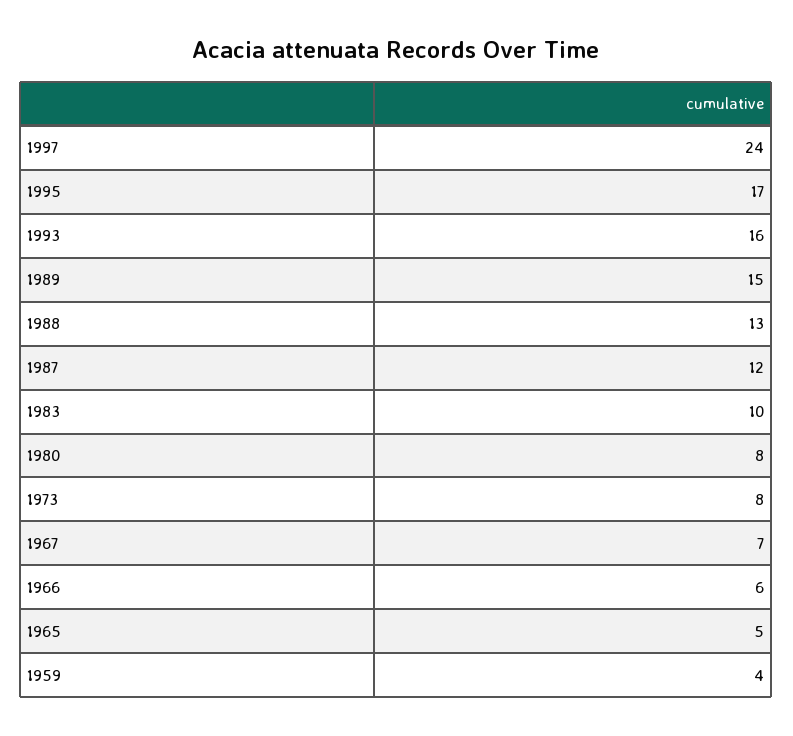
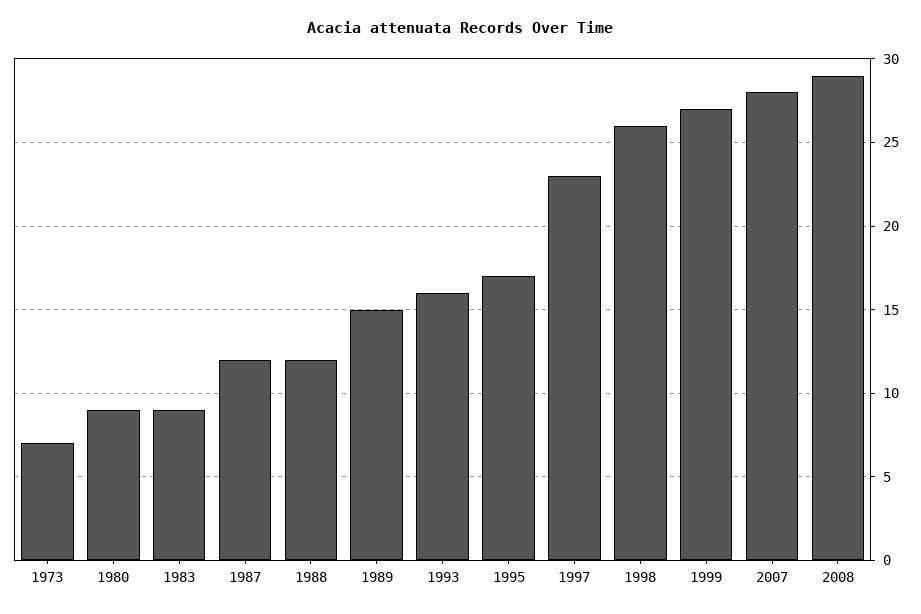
1997: 24 -> 23
1988: 13 -> 12
1983: 10 -> 9
1980: 8 -> 9
1973: 8 -> 7
1967: 7 -> none
1966: 6 -> none
1965: 5 -> none
1959: 4 -> none
1998: none -> 26
1999: none -> 27
2007: none -> 28
2008: none -> 29

